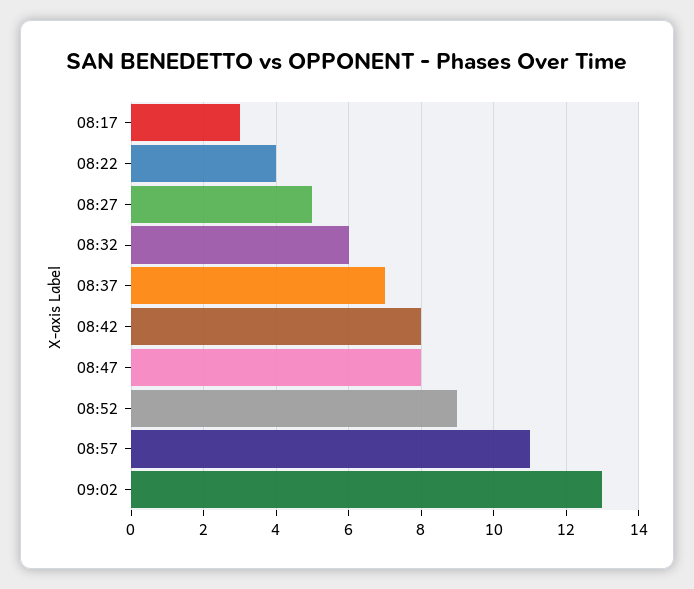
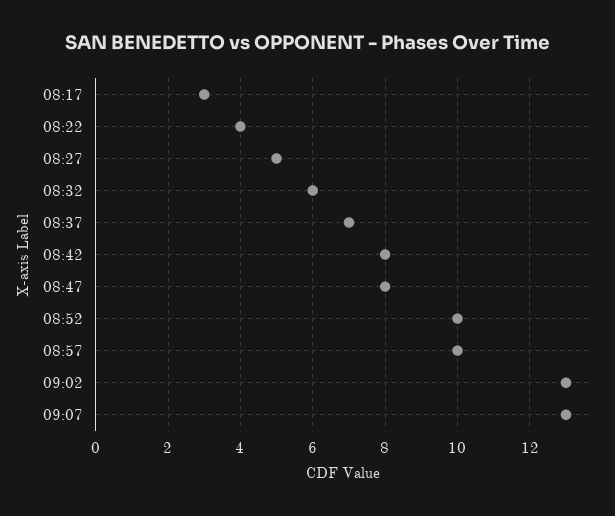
08:52: 9 -> 10
08:57: 11 -> 10
09:07: none -> 13

